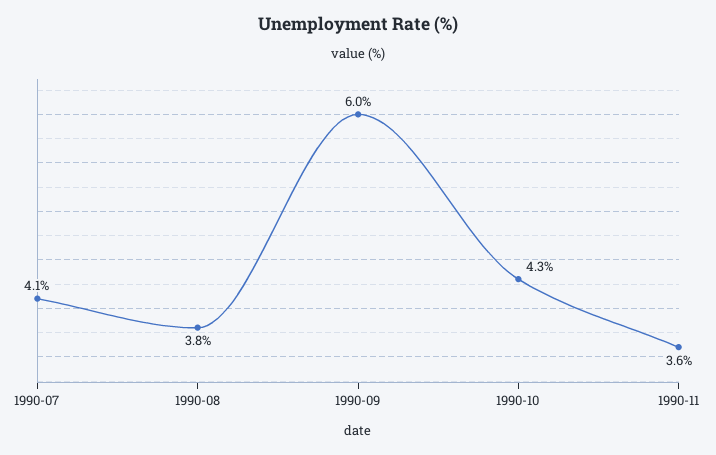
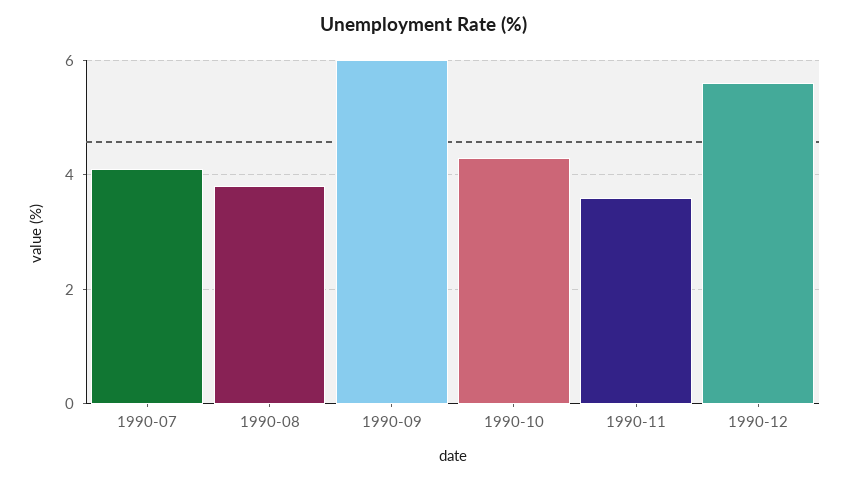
1990-12: none -> 5.5

